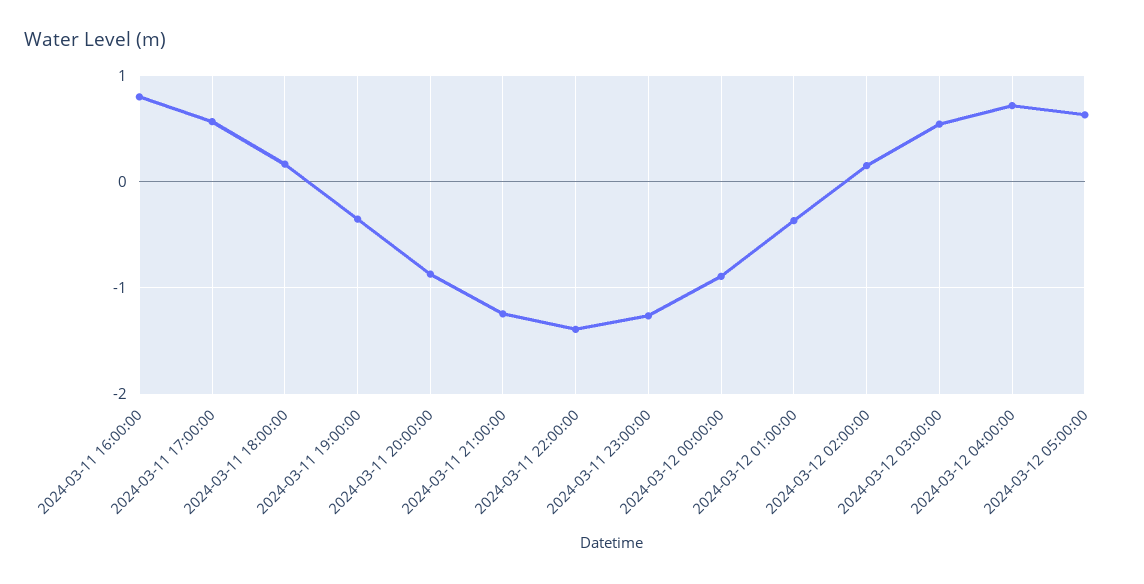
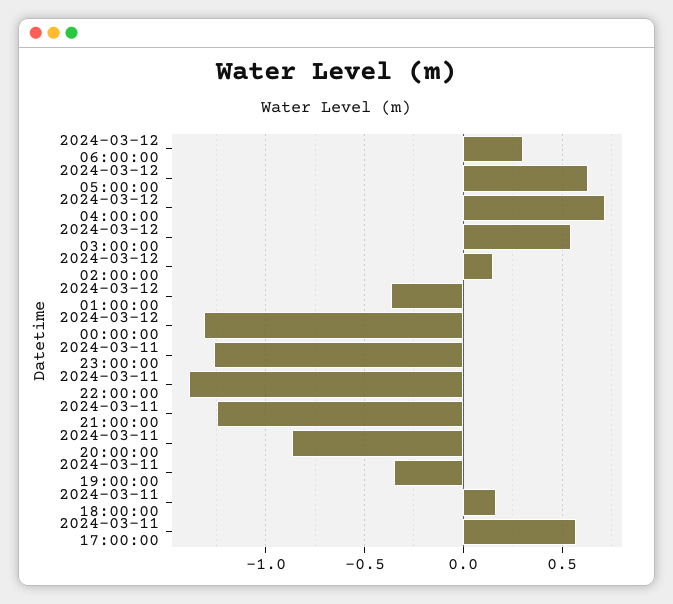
2024-03-11 16:00:00: 0.8 -> none
2024-03-12 00:00:00: -0.9 -> -1.3
2024-03-12 06:00:00: none -> 0.3

